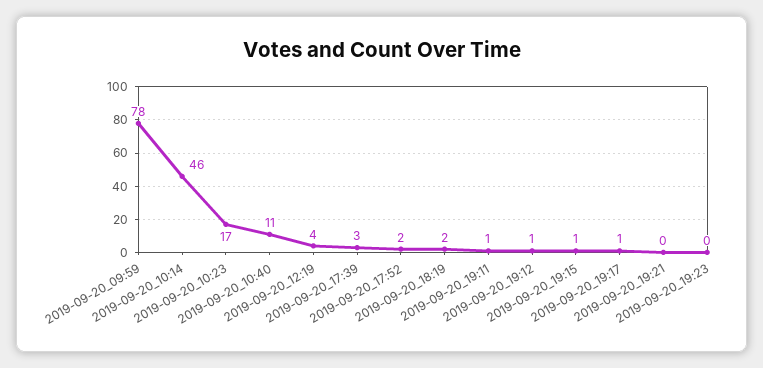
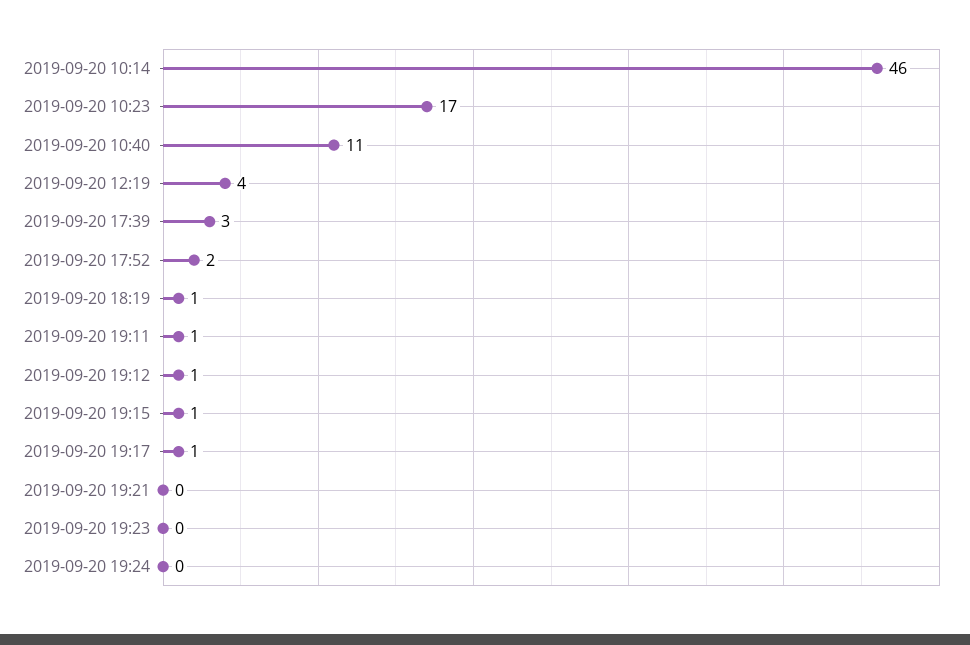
2019-09-20_09:59: 78 -> none
2019-09-20_18:19: 2 -> 1
2019-09-20 19:24: none -> 0

